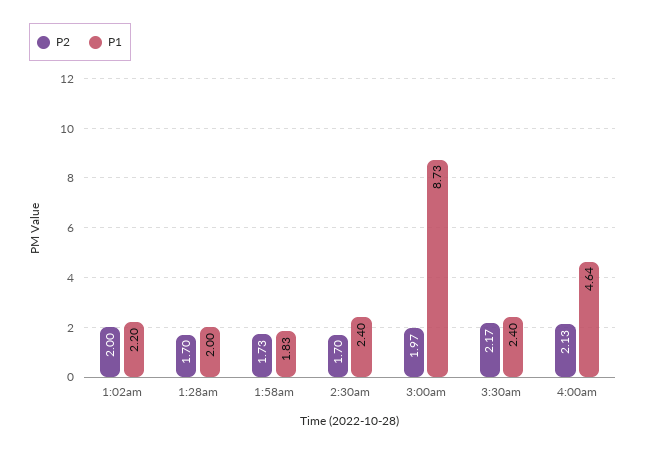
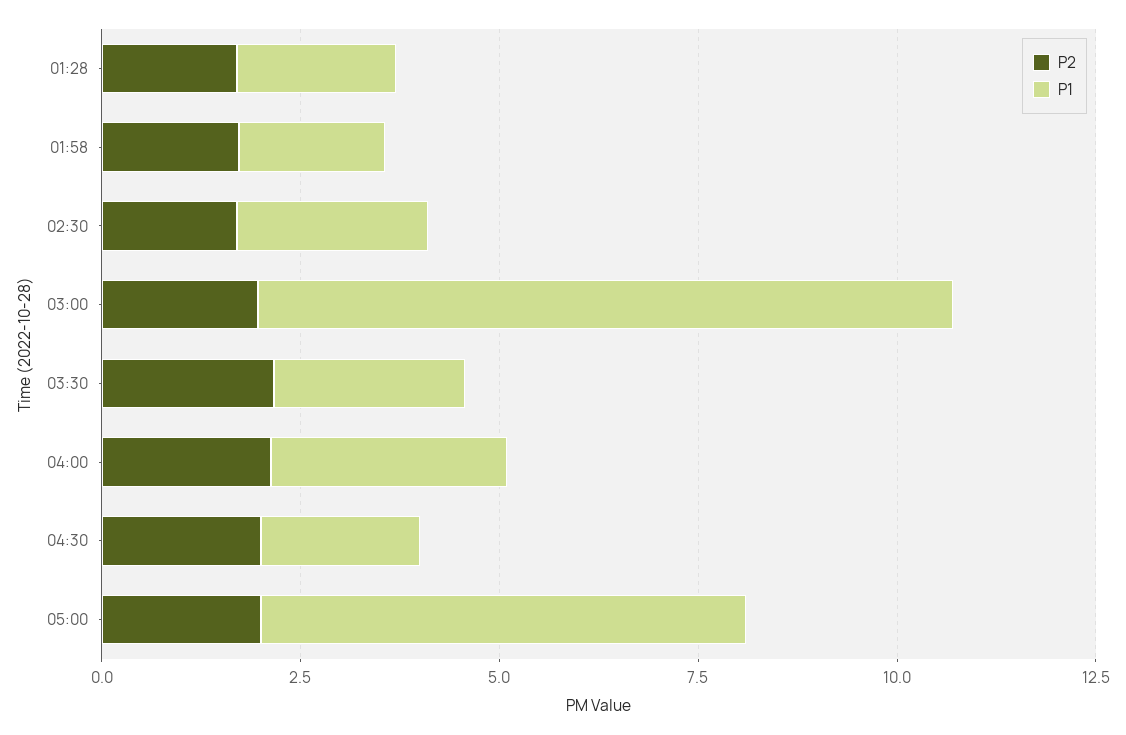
P2, 1:02am: 2 -> none
P1, 1:02am: 2.2 -> none
P1, 4:00am: 4.64 -> 3
P2, 04:30: none -> 2
P1, 04:30: none -> 2
P2, 05:00: none -> 2
P1, 05:00: none -> 6

